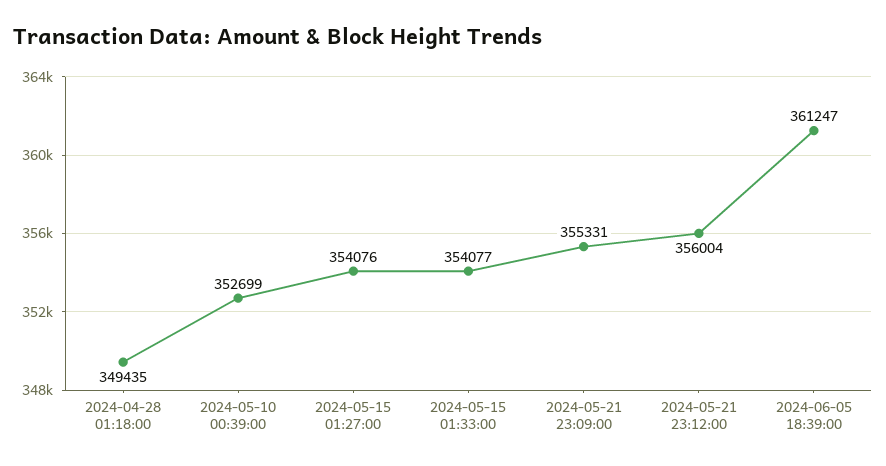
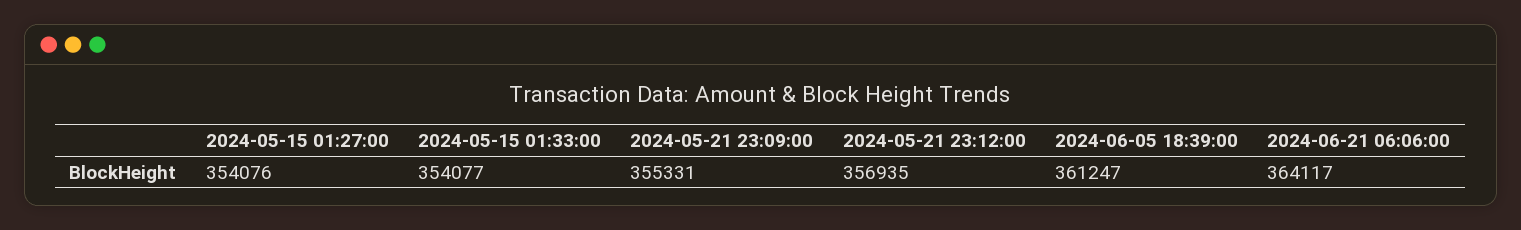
2024-04-28 01:18:00: 349435 -> none
2024-05-10 00:39:00: 352699 -> none
2024-05-21 23:12:00: 356004 -> 356935
2024-06-21 06:06:00: none -> 364117

